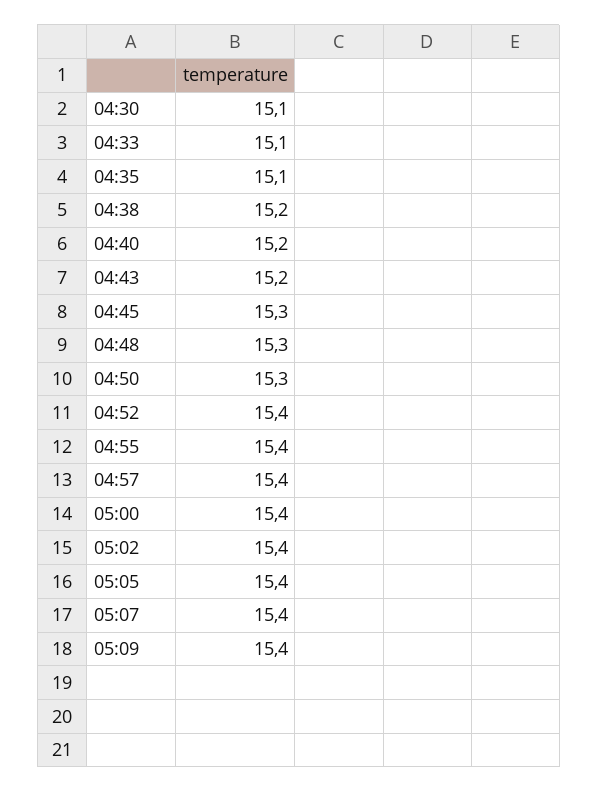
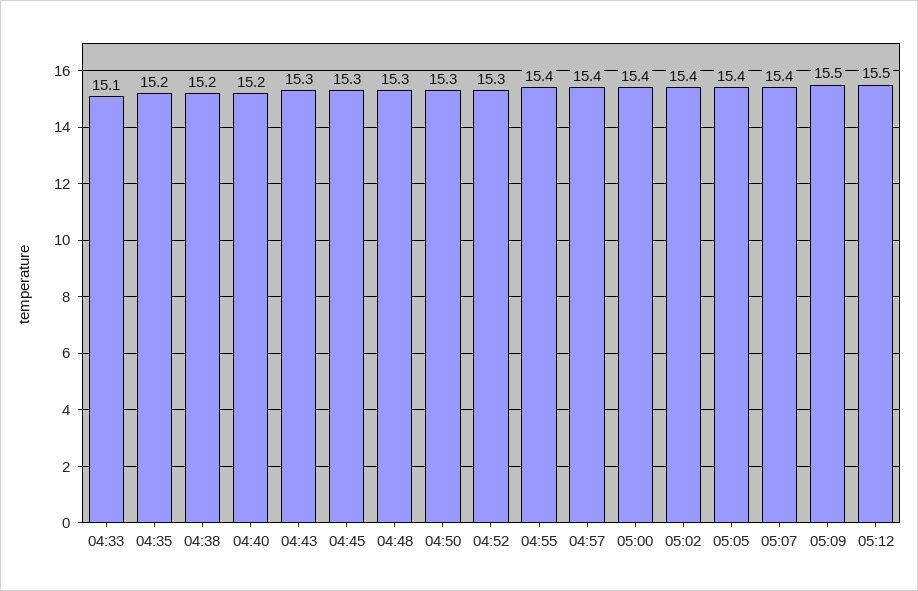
04:30: 15.1 -> none
04:35: 15.1 -> 15.2
04:43: 15.2 -> 15.3
04:52: 15.4 -> 15.3
05:09: 15.4 -> 15.5
05:12: none -> 15.5

